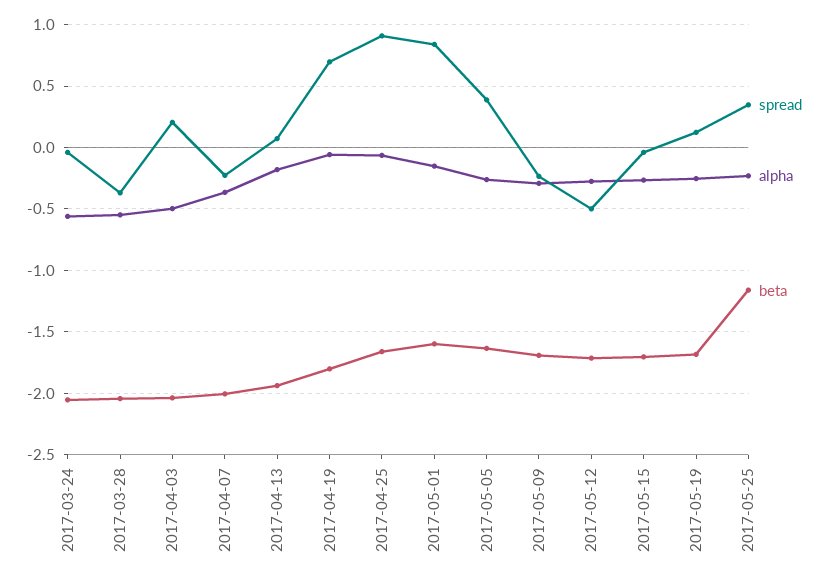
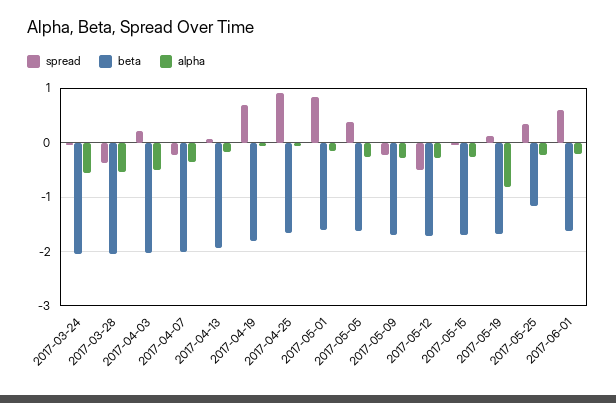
alpha, 2017-05-19: -0.25 -> -0.8
spread, 2017-06-01: none -> 0.6
beta, 2017-06-01: none -> -1.6
alpha, 2017-06-01: none -> -0.2

